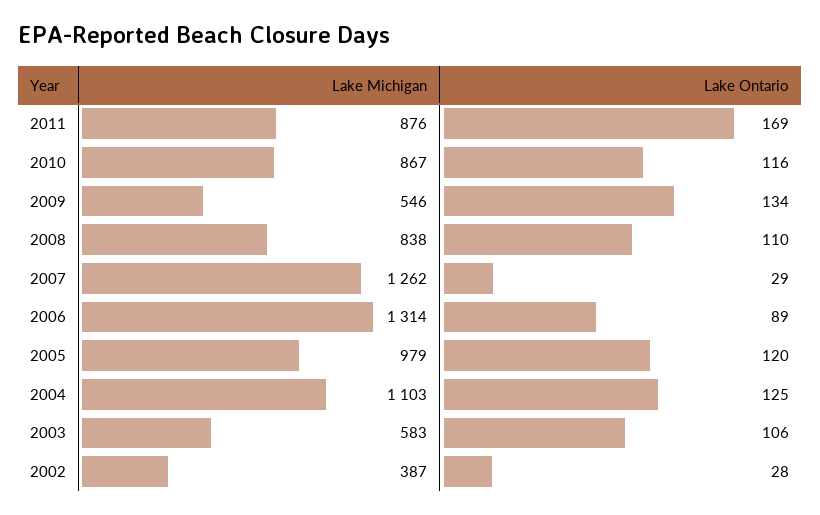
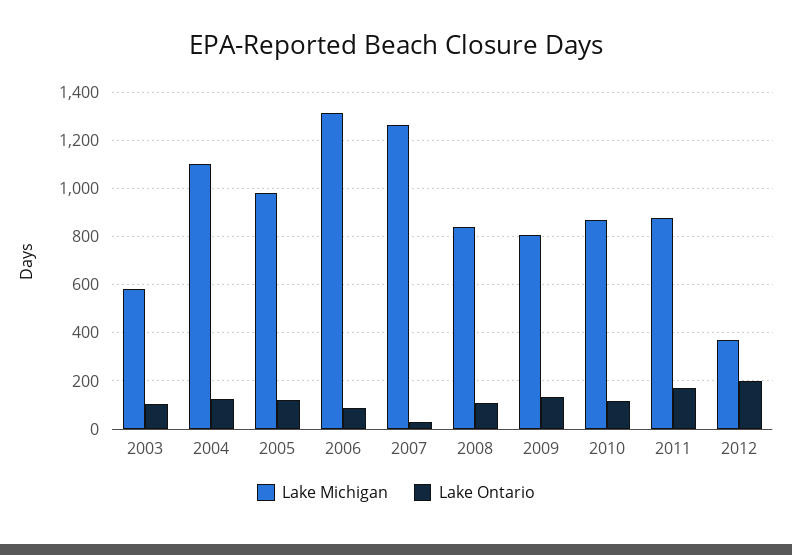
Lake Michigan, 2009: 546 -> 800
Lake Michigan, 2002: 387 -> none
Lake Ontario, 2002: 28 -> none
Lake Michigan, 2012: none -> 375
Lake Ontario, 2012: none -> 200

